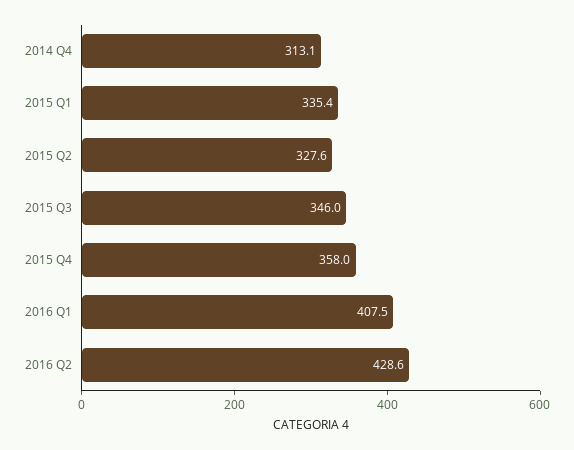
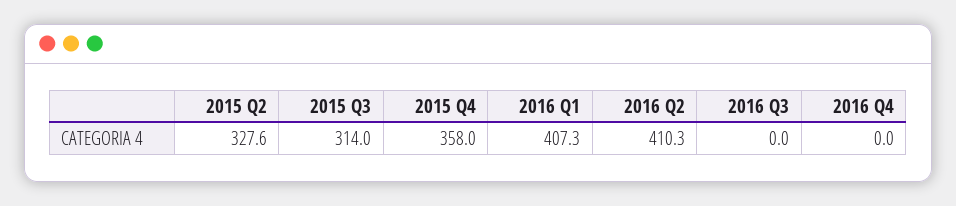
2014 Q4: 313.1 -> none
2015 Q1: 335.4 -> none
2015 Q3: 346 -> 314
2016 Q1: 407.5 -> 407.3
2016 Q2: 428.6 -> 410.3
2016 Q3: none -> 0
2016 Q4: none -> 0

